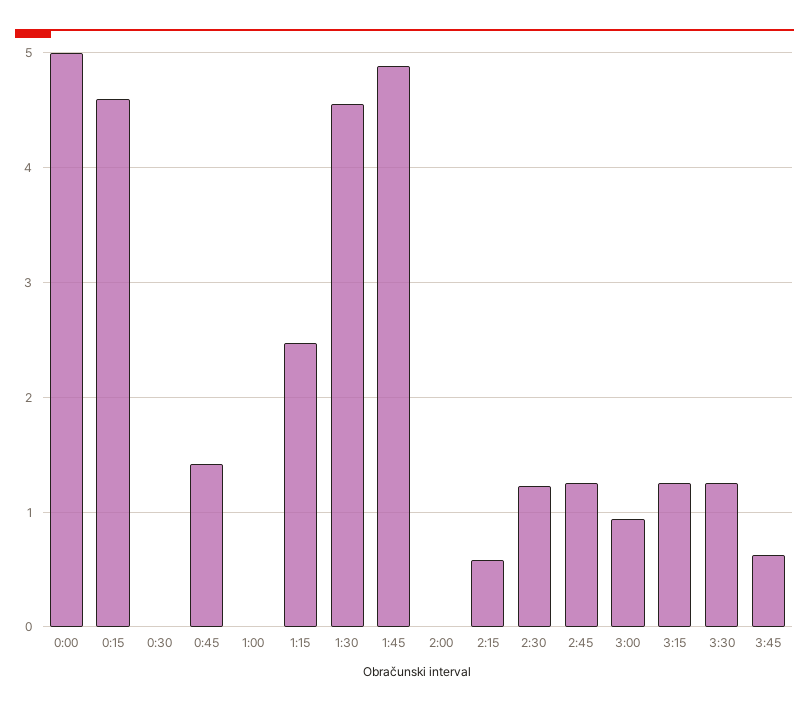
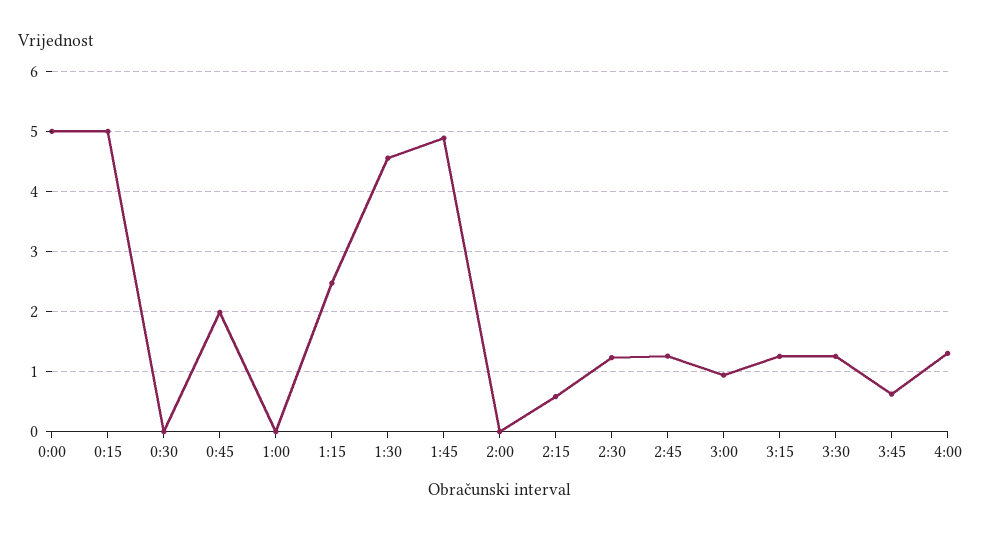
0:15: 4.6 -> 5
0:45: 1.4 -> 2
4:00: none -> 1.3

